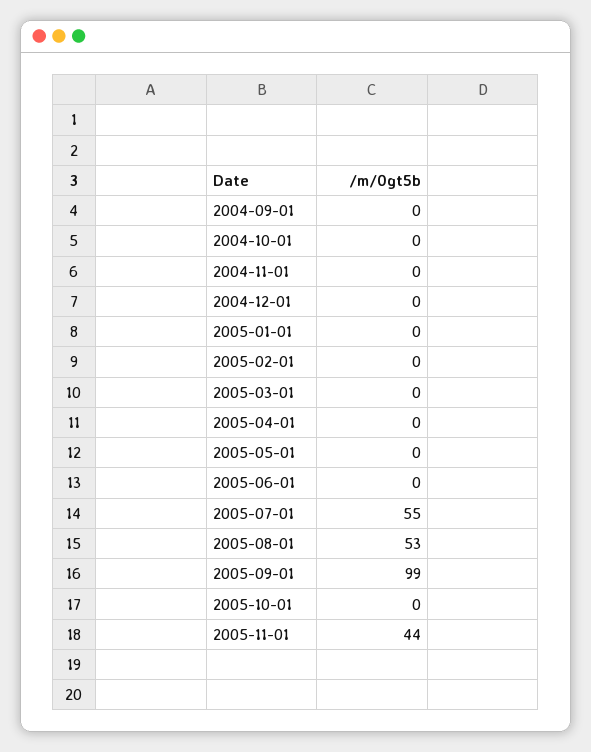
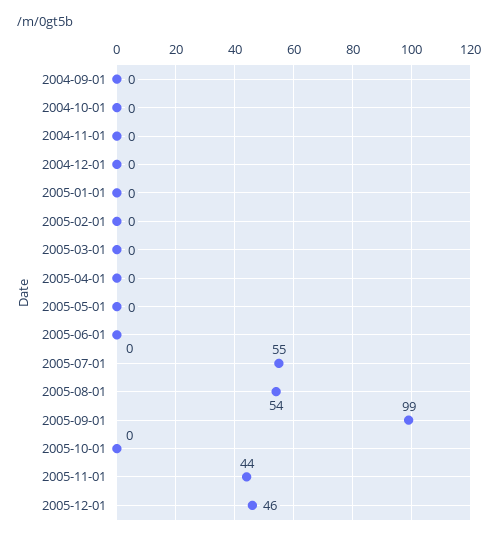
2005-08-01: 53 -> 54
2005-12-01: none -> 46

